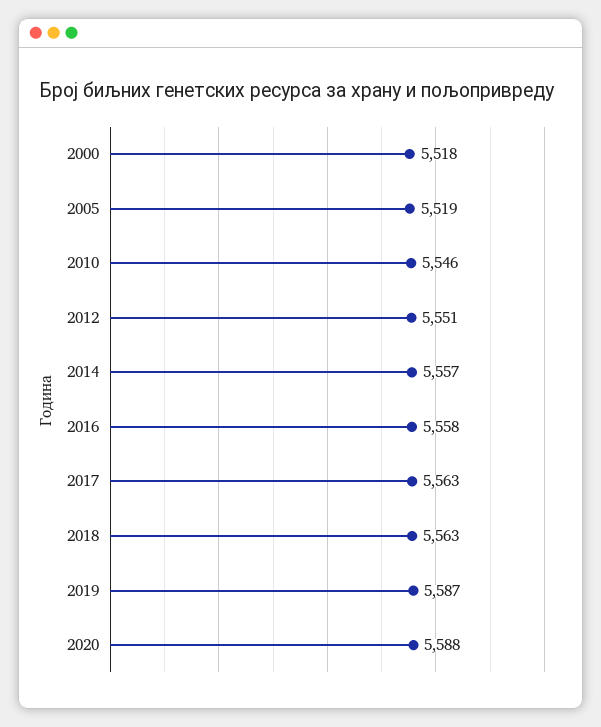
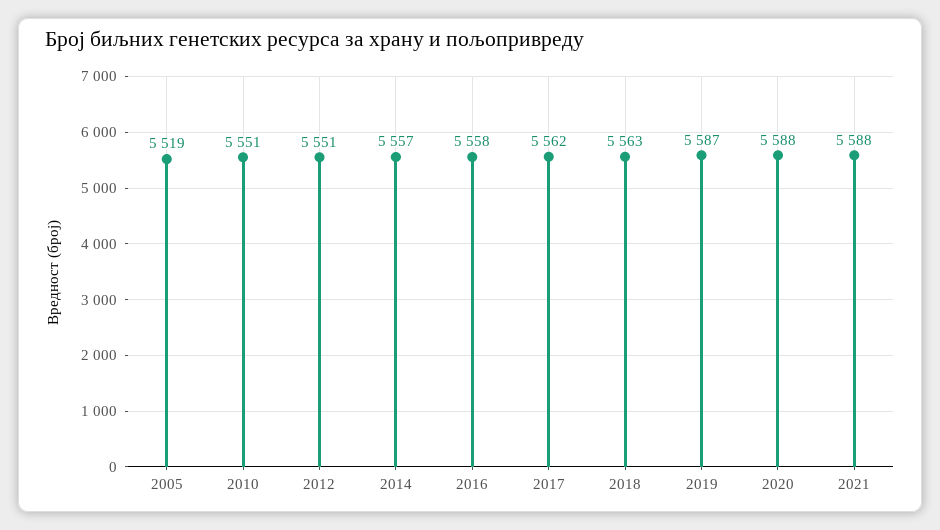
2000: 5518 -> none
2010: 5546 -> 5551
2017: 5563 -> 5562
2021: none -> 5588

